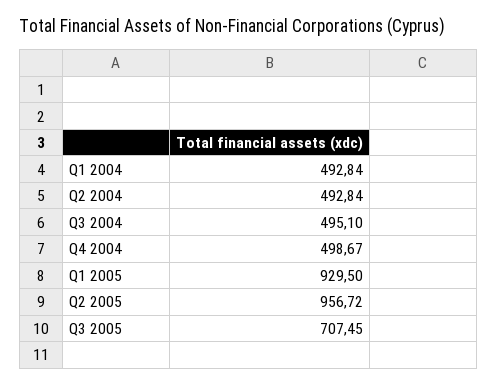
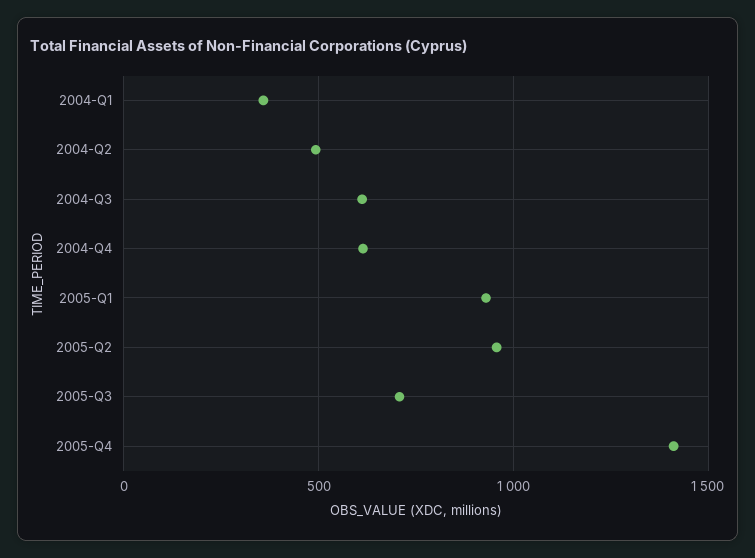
Q1 2004: 492.84 -> 350
Q3 2004: 495.1 -> 600
Q4 2004: 498.67 -> 600
2005-Q4: none -> 1400

